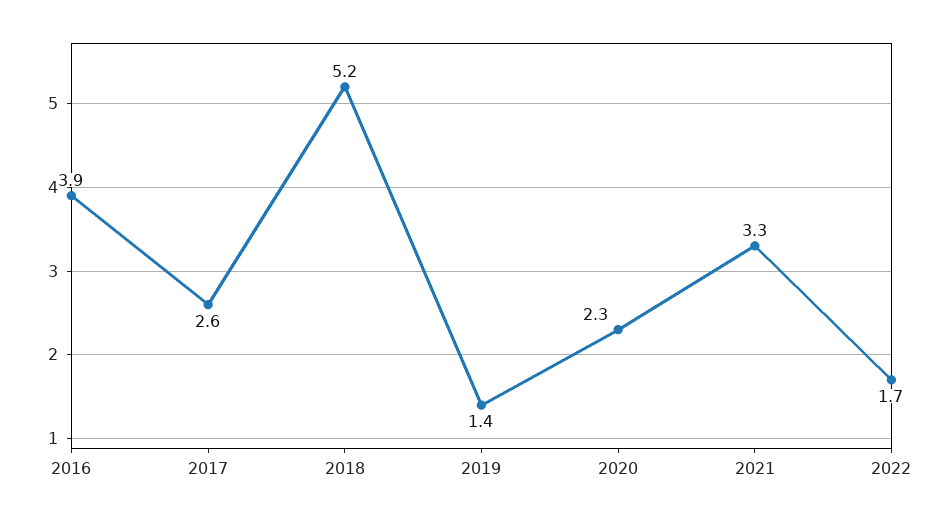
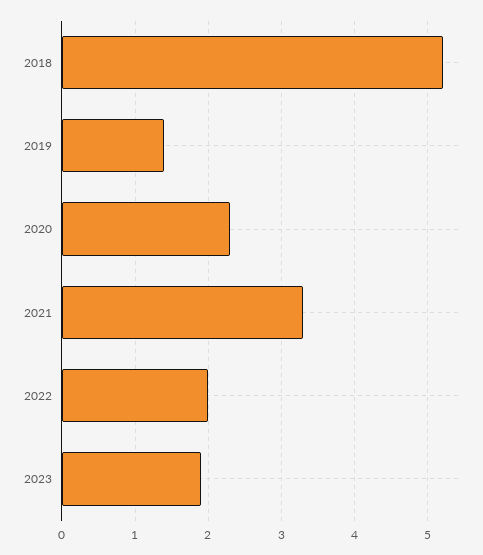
2016: 3.9 -> none
2017: 2.6 -> none
2022: 1.7 -> 2
2023: none -> 1.9

